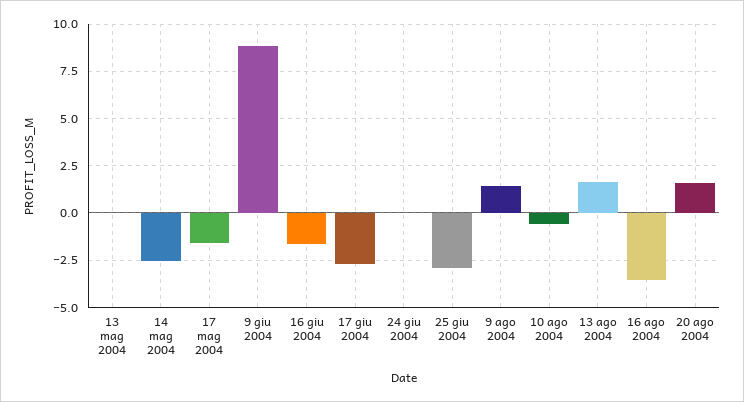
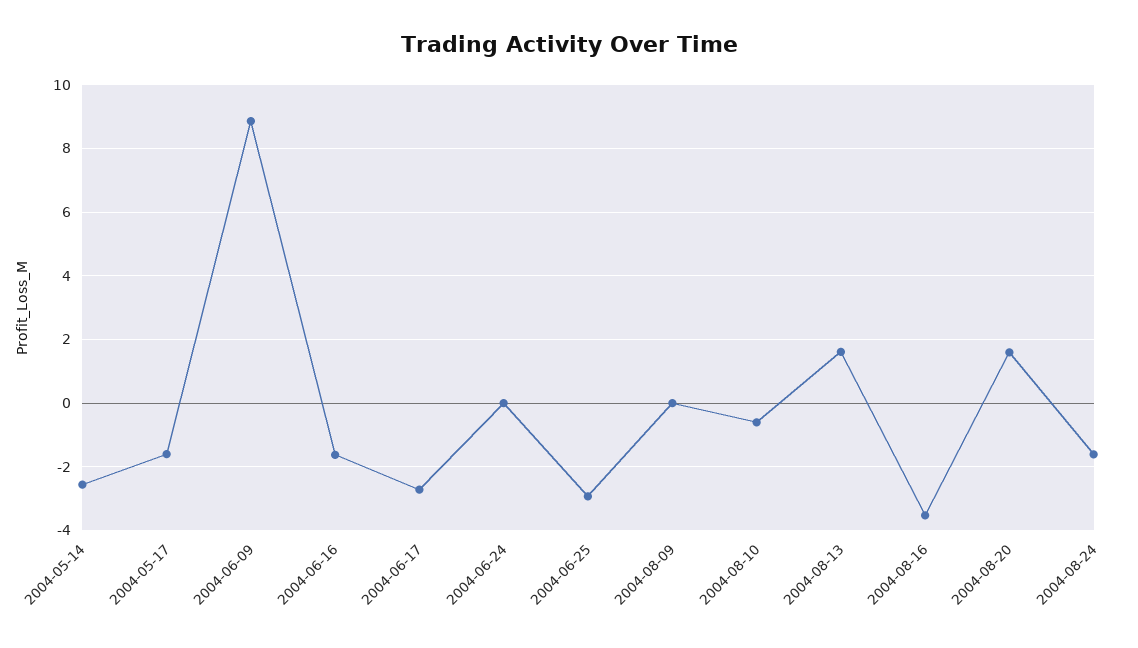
13 mag 2004: 0 -> none
9 ago 2004: 1.5 -> 0
2004-08-24: none -> -1.6

